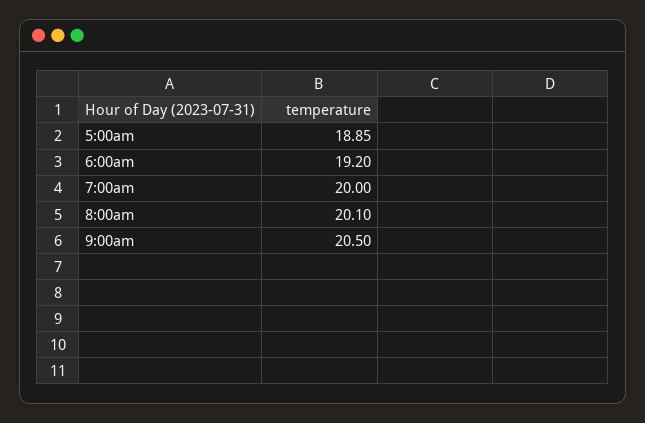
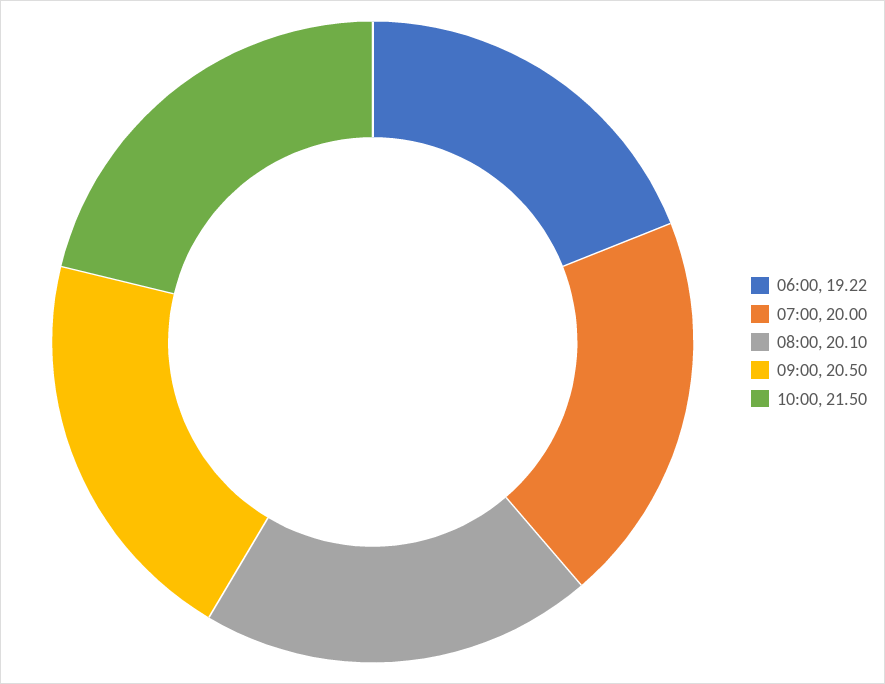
5:00am: 18.85 -> none
6:00am: 19.2 -> 19.22
10:00: none -> 21.5

